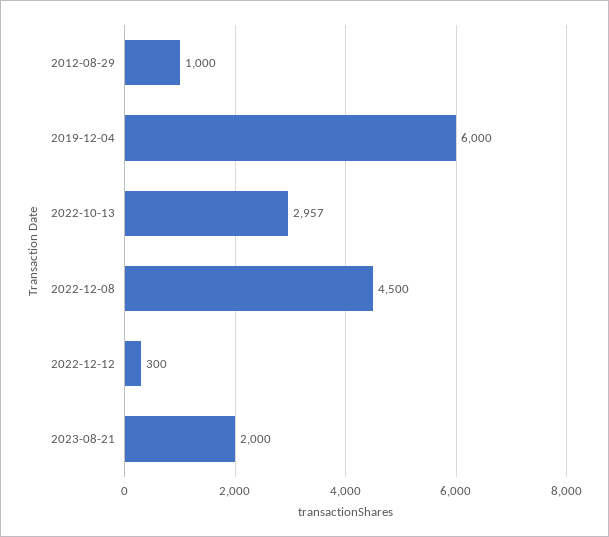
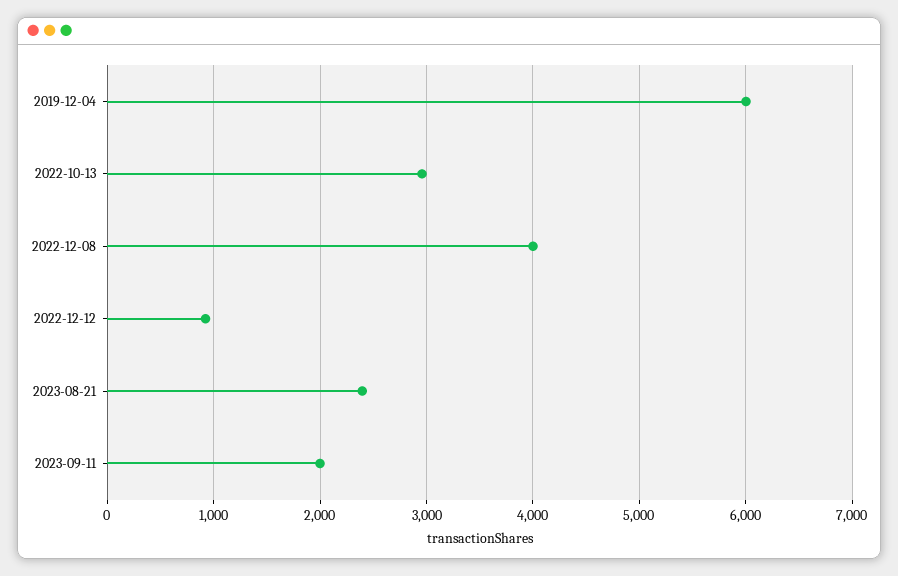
2012-08-29: 1000 -> none
2022-12-08: 4500 -> 4000
2022-12-12: 300 -> 900
2023-08-21: 2000 -> 2400
2023-09-11: none -> 2000

